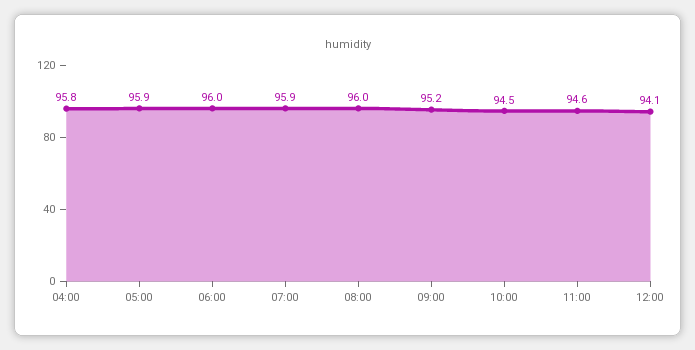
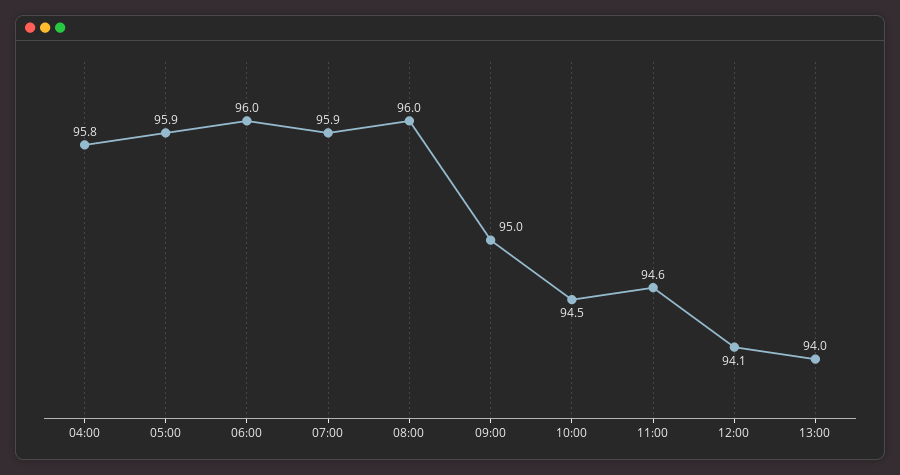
09:00: 95.2 -> 95
13:00: none -> 94

